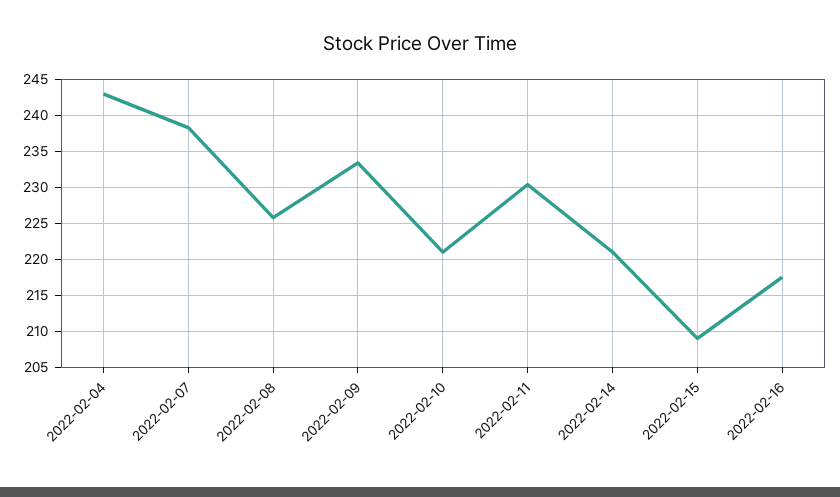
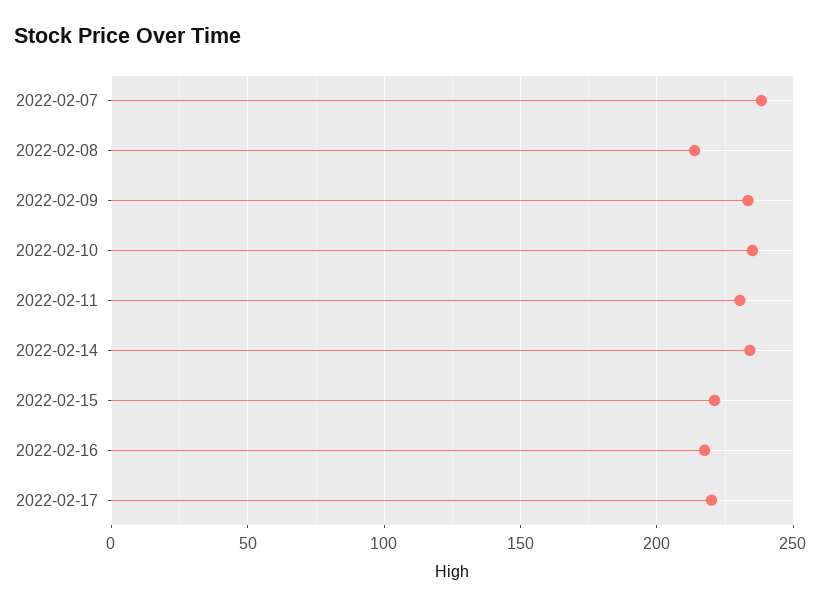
2022-02-04: 243 -> none
2022-02-08: 226 -> 215
2022-02-10: 221 -> 235
2022-02-14: 221 -> 235
2022-02-15: 209 -> 220
2022-02-17: none -> 220

